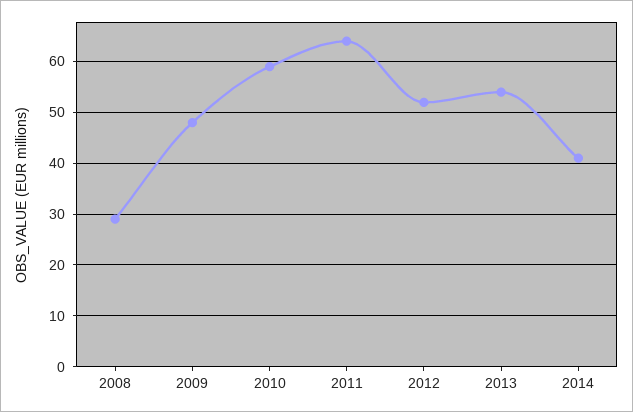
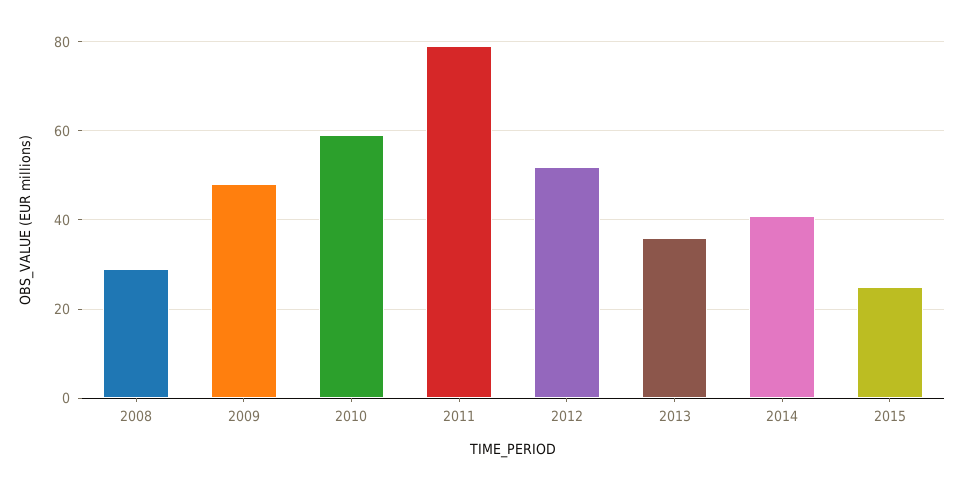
2011: 65 -> 80
2013: 55 -> 35
2015: none -> 25

